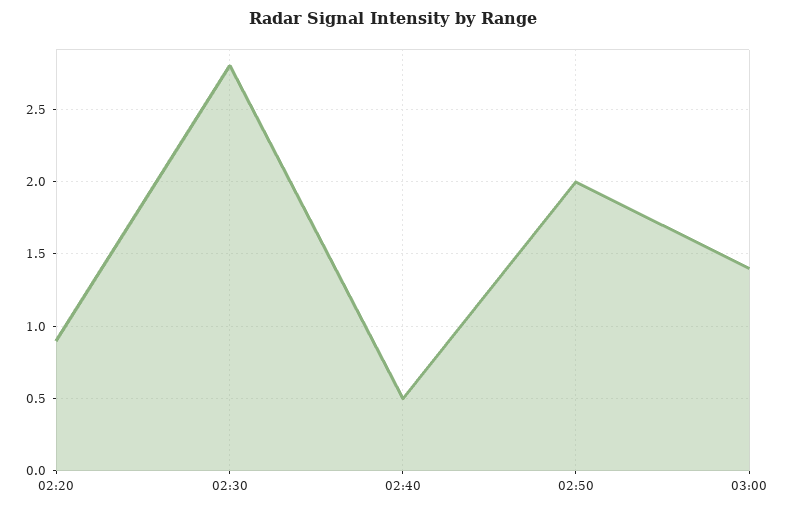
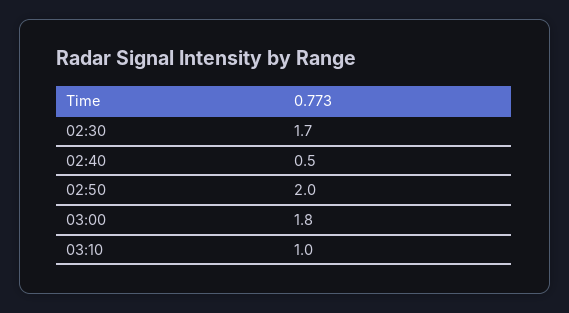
02:20: 0.9 -> none
02:30: 2.8 -> 1.7
03:00: 1.4 -> 1.8
03:10: none -> 1

